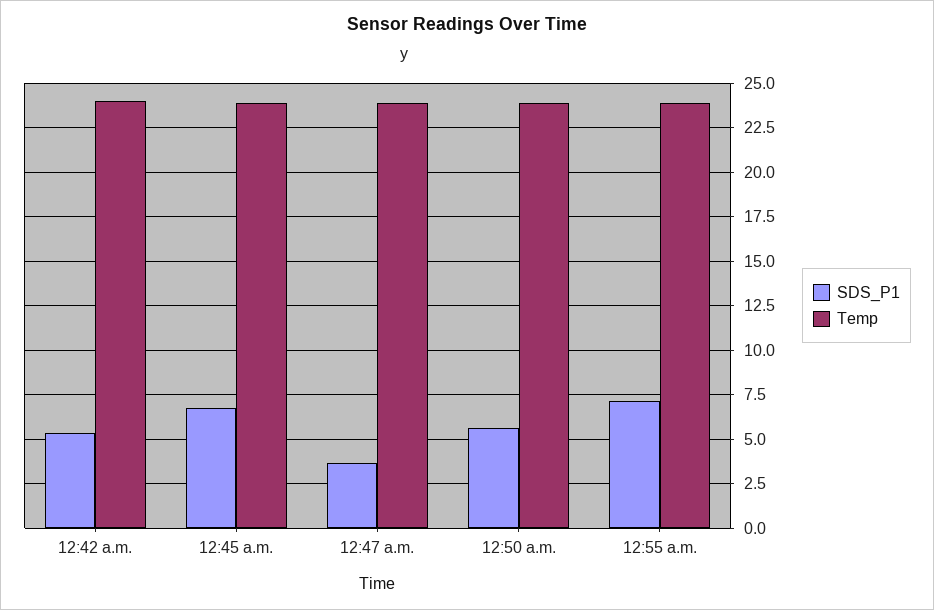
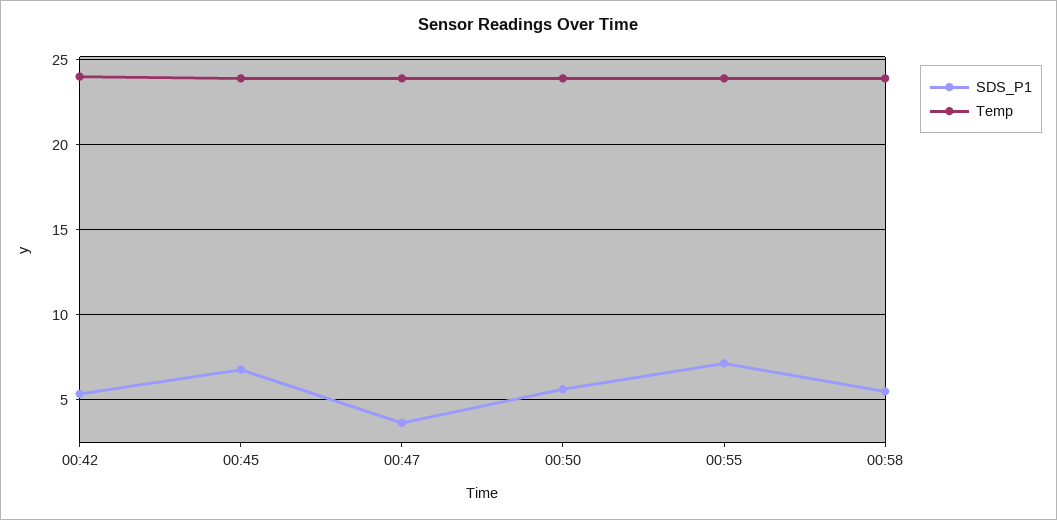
SDS_P1, 00:58: none -> 5.5
Temp, 00:58: none -> 24

